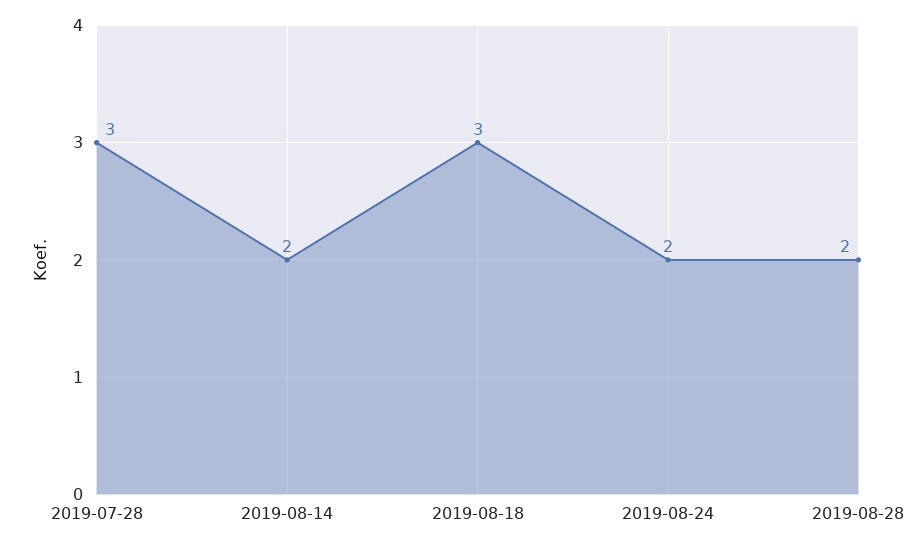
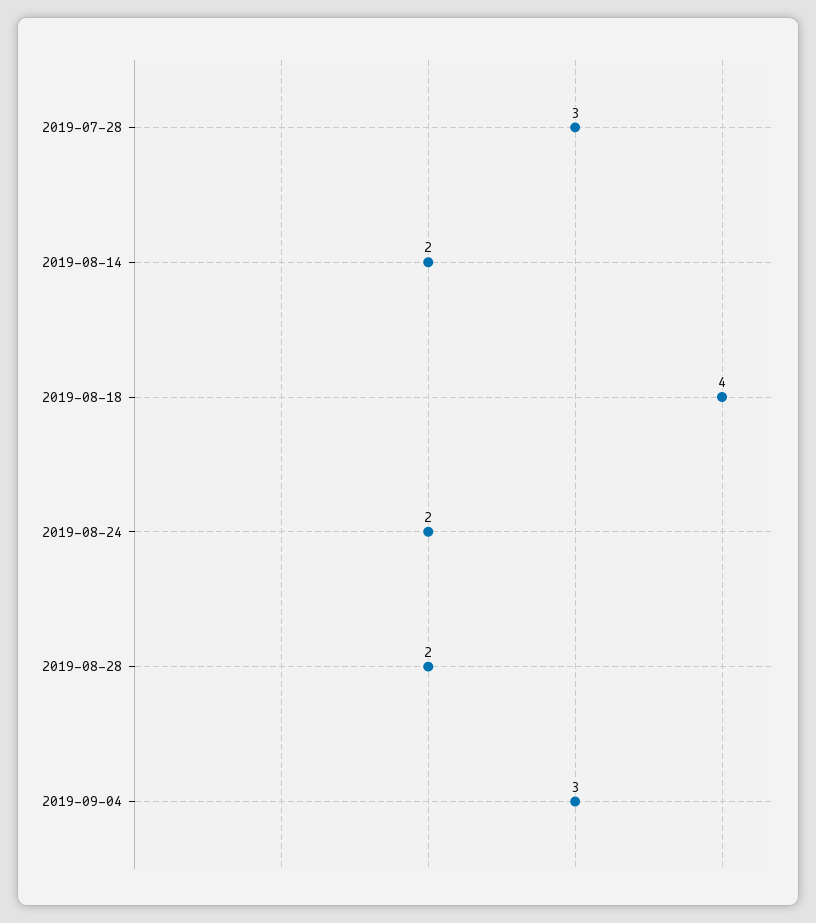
2019-08-18: 3 -> 4
2019-09-04: none -> 3

